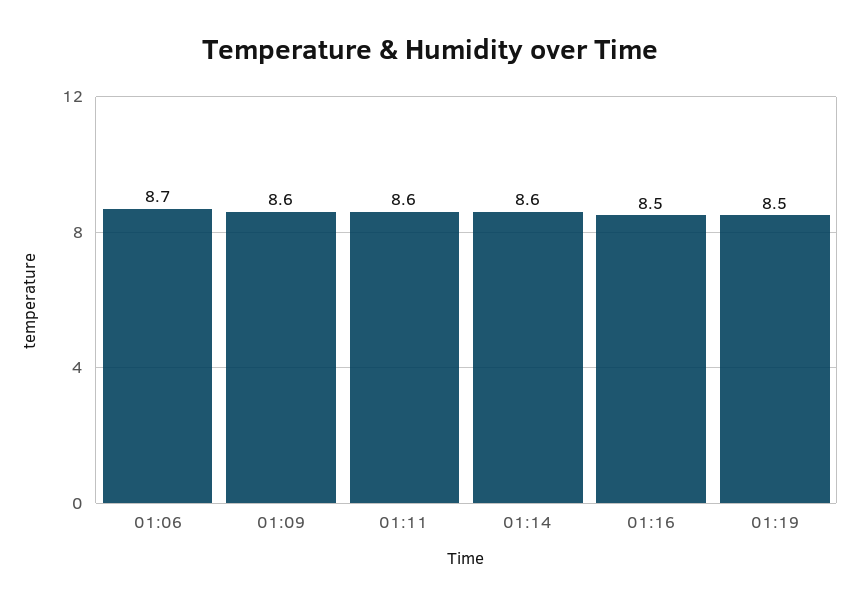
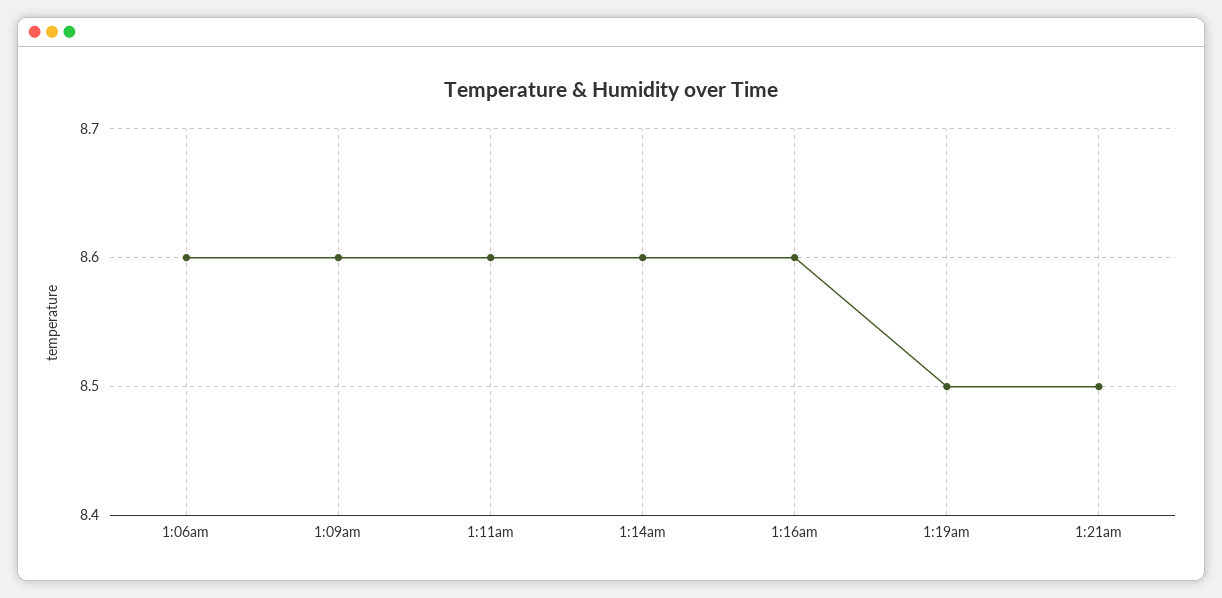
01:06: 8.7 -> 8.6
01:16: 8.5 -> 8.6
1:21am: none -> 8.5

